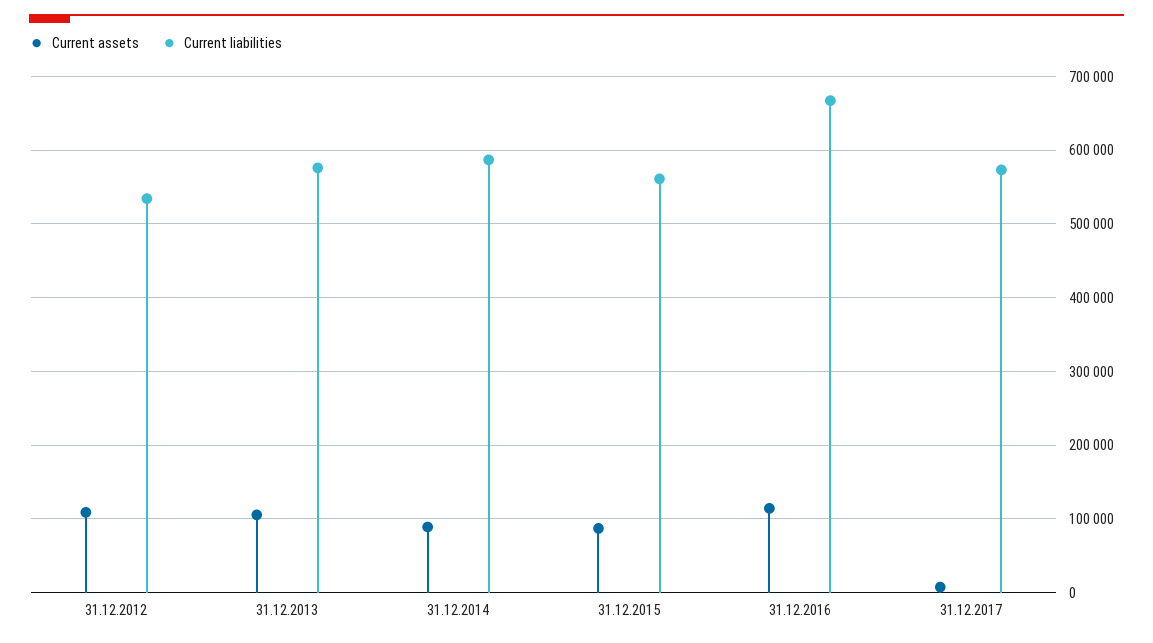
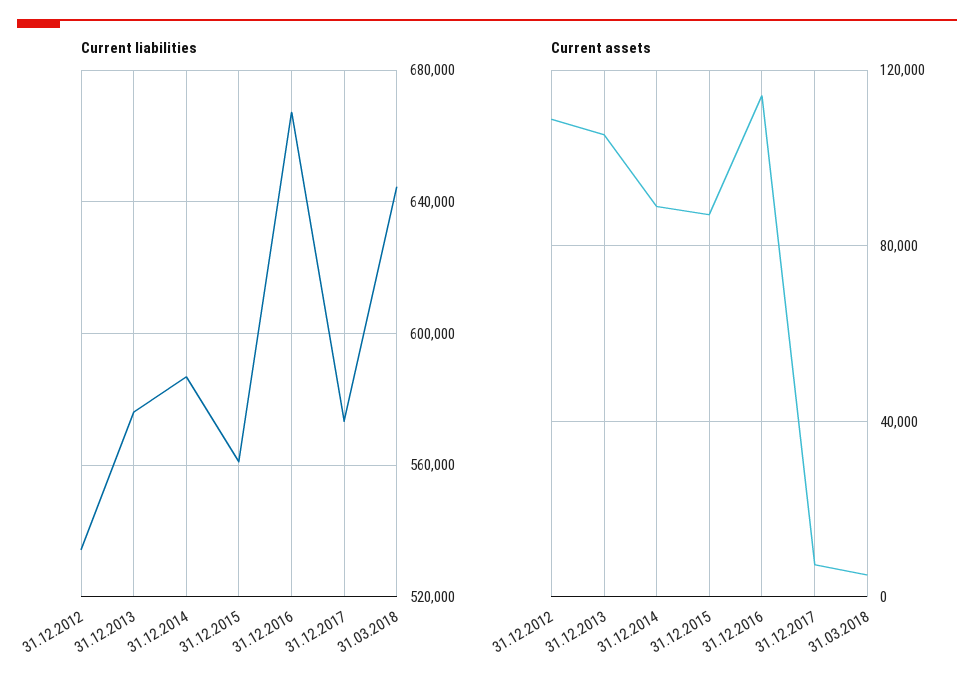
Current liabilities, 31.03.2018: none -> 645000
Current assets, 31.03.2018: none -> 5000

